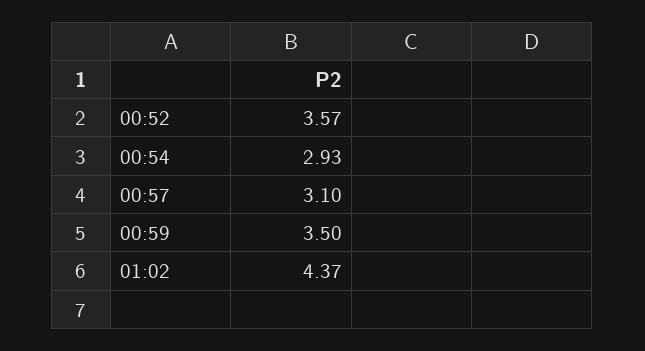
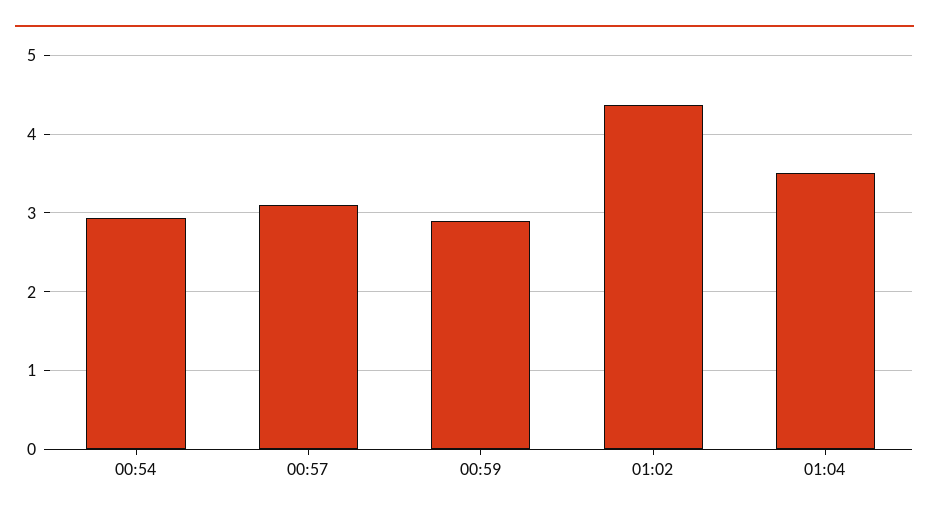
00:52: 3.57 -> none
00:59: 3.5 -> 2.9
01:04: none -> 3.5

